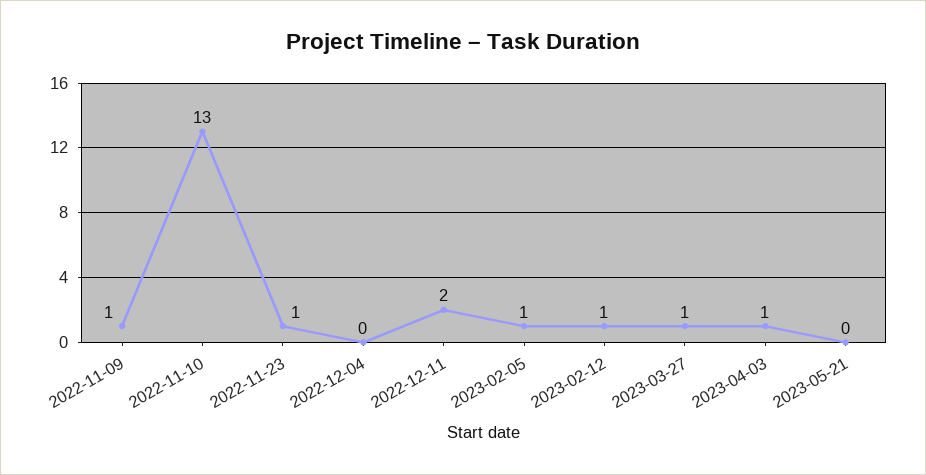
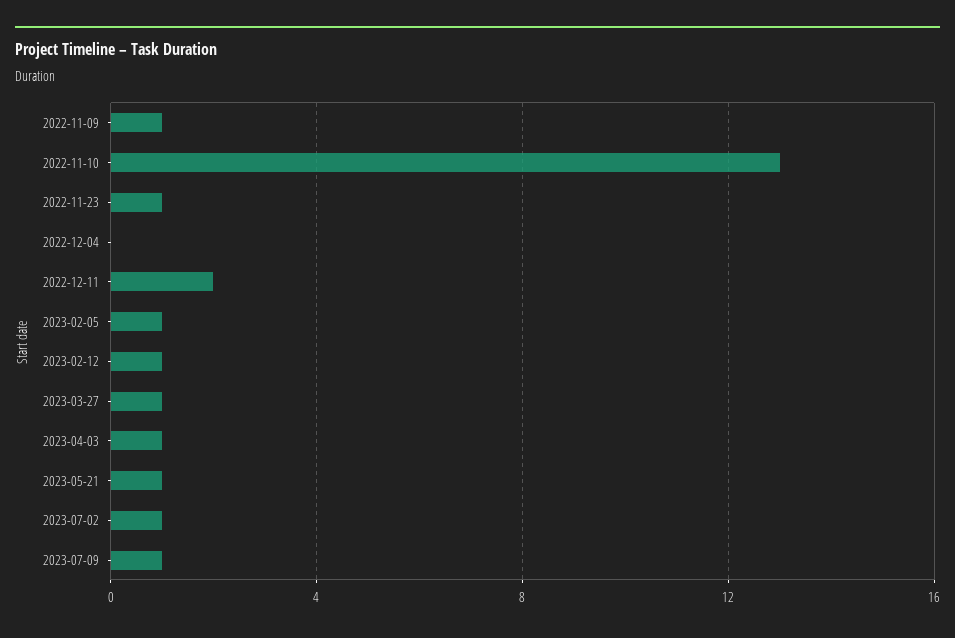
2023-05-21: 0 -> 1
2023-07-02: none -> 1
2023-07-09: none -> 1

